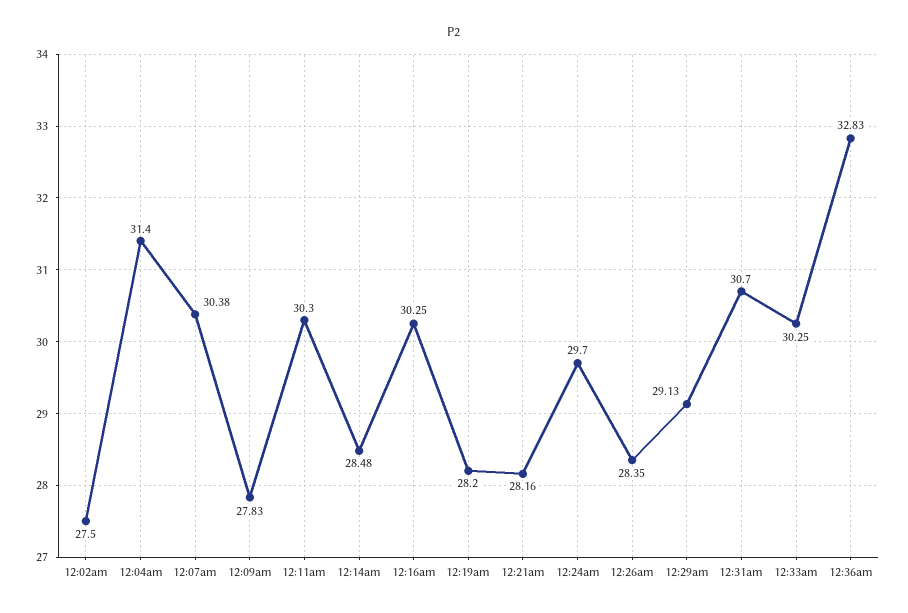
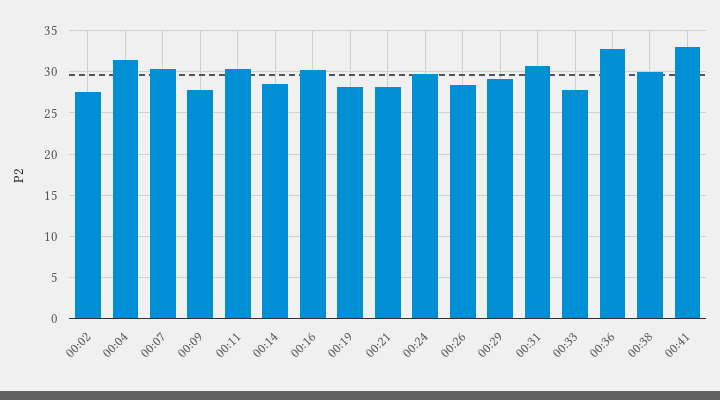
12:33am: 30.25 -> 28
00:38: none -> 30
00:41: none -> 33

